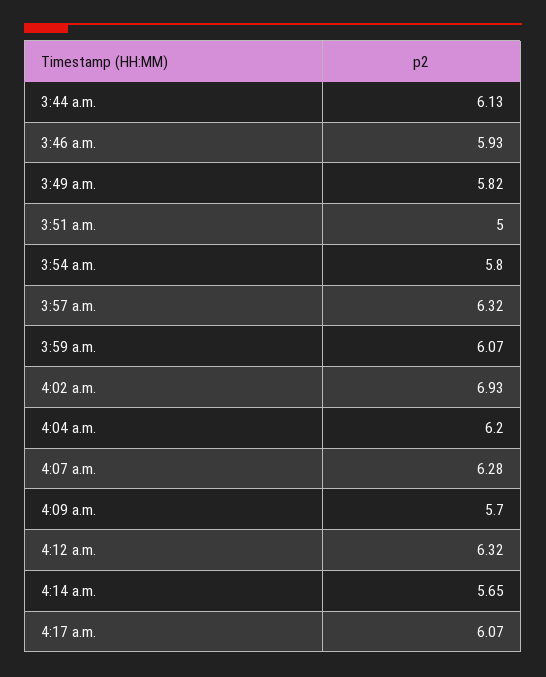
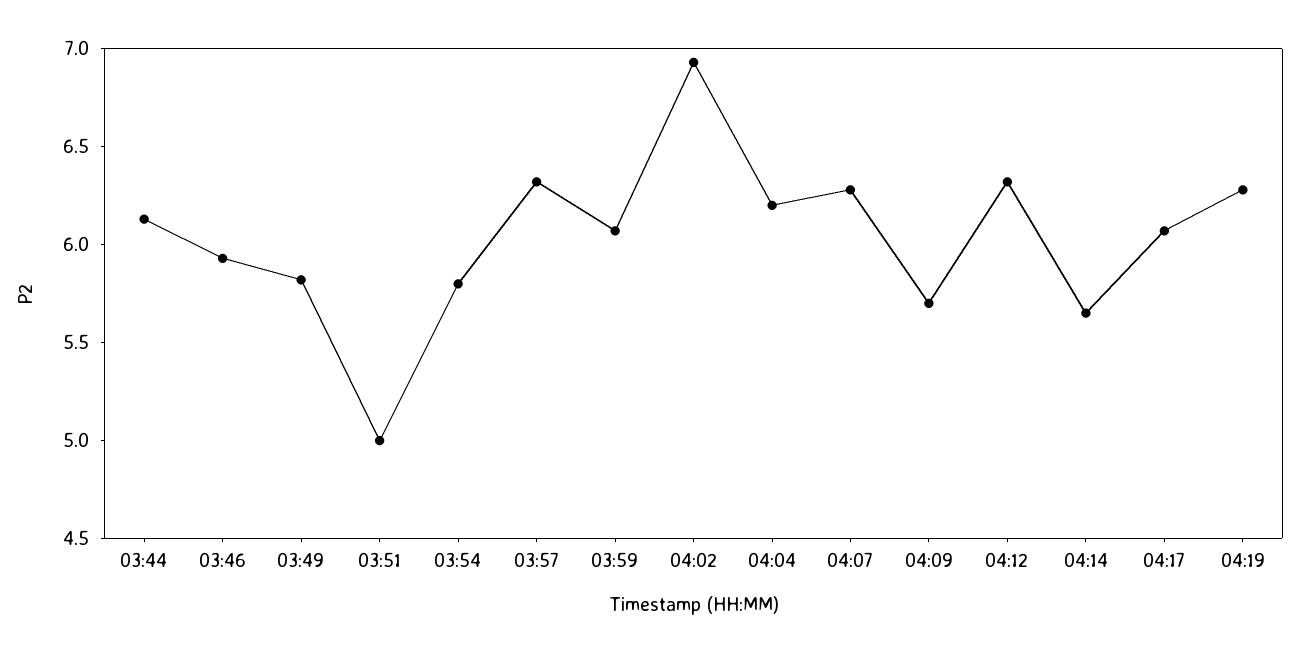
04:19: none -> 6.3

